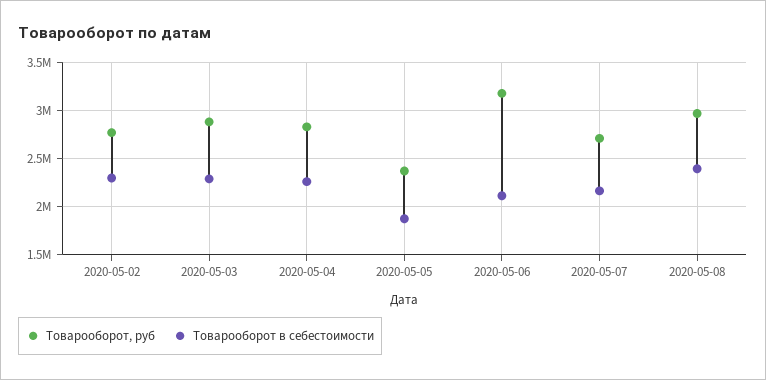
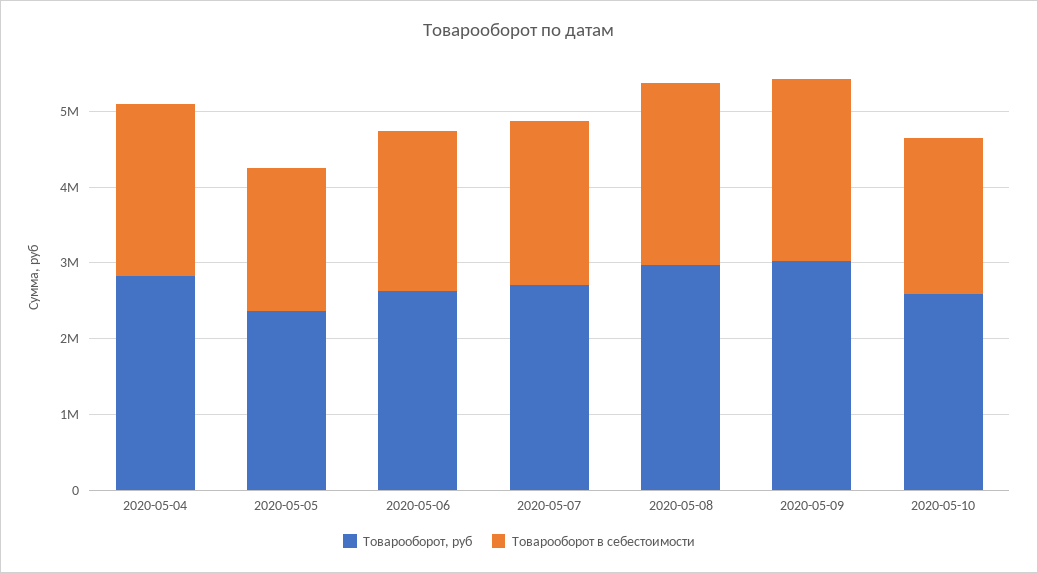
Товарооборот, руб, 2020-05-02: 2800000 -> none
Товарооборот в себестоимости, 2020-05-02: 2300000 -> none
Товарооборот, руб, 2020-05-03: 2900000 -> none
Товарооборот в себестоимости, 2020-05-03: 2300000 -> none
Товарооборот, руб, 2020-05-06: 3200000 -> 2600000
Товарооборот, руб, 2020-05-09: none -> 3000000
Товарооборот в себестоимости, 2020-05-09: none -> 2400000
Товарооборот, руб, 2020-05-10: none -> 2600000
Товарооборот в себестоимости, 2020-05-10: none -> 2000000

